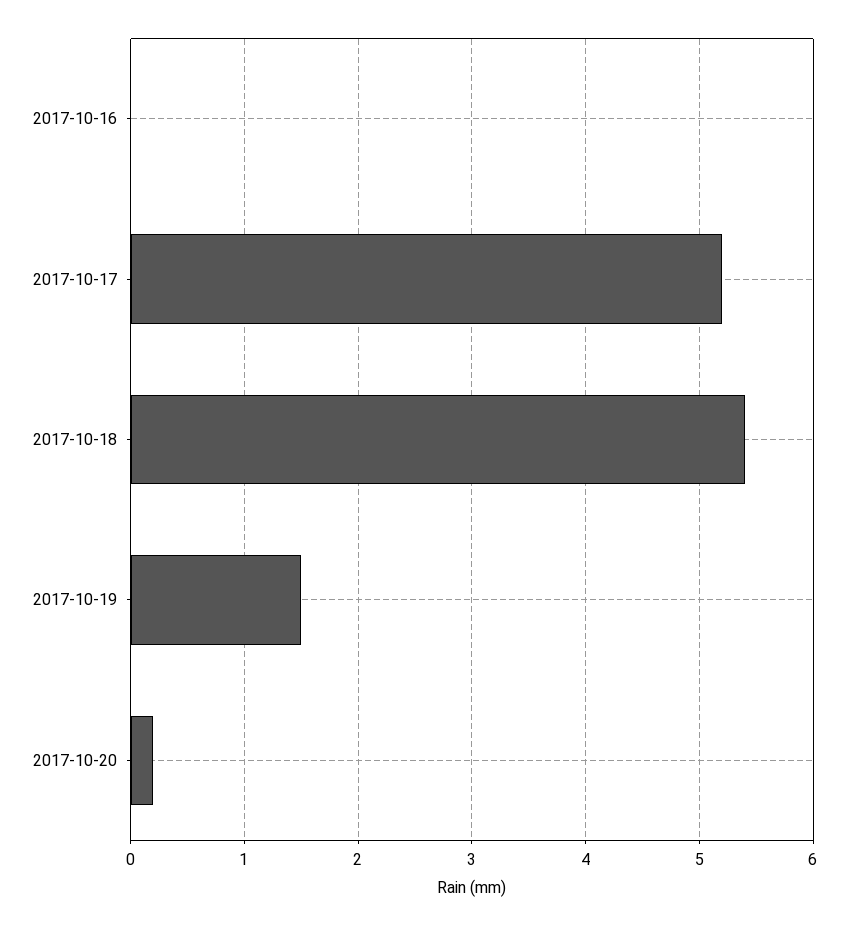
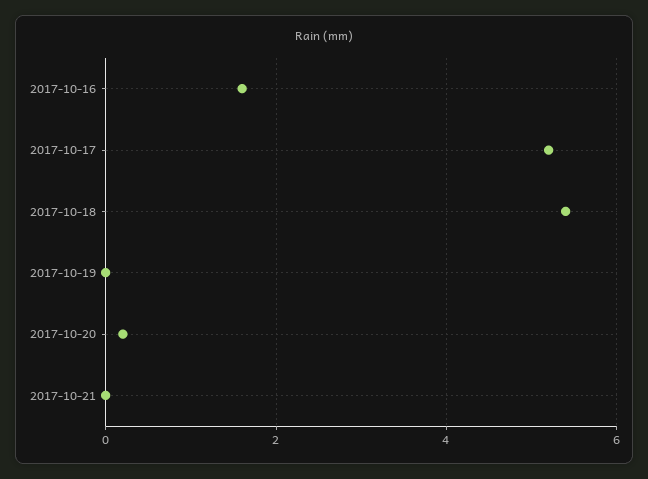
2017-10-16: 0 -> 1.5
2017-10-19: 1.5 -> 0
2017-10-21: none -> 0

